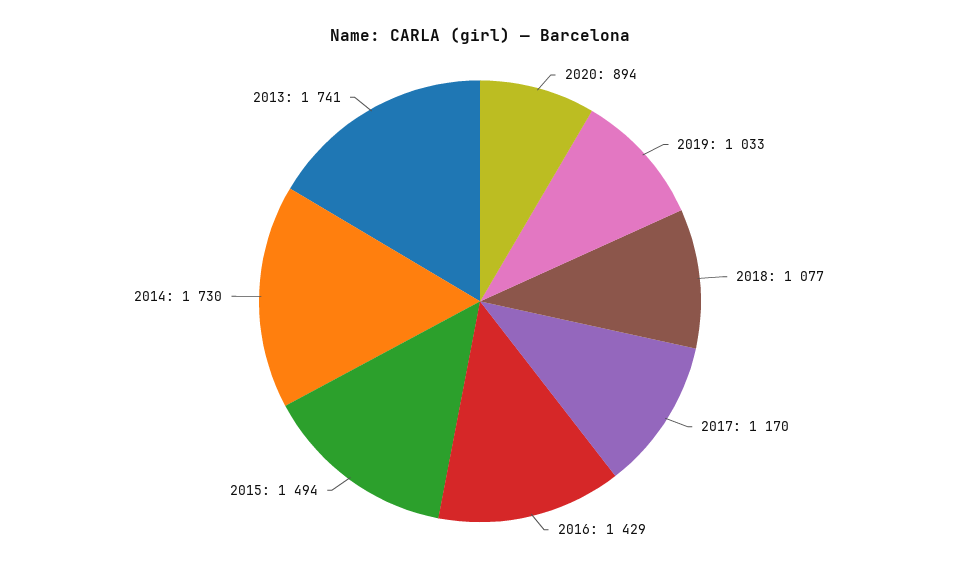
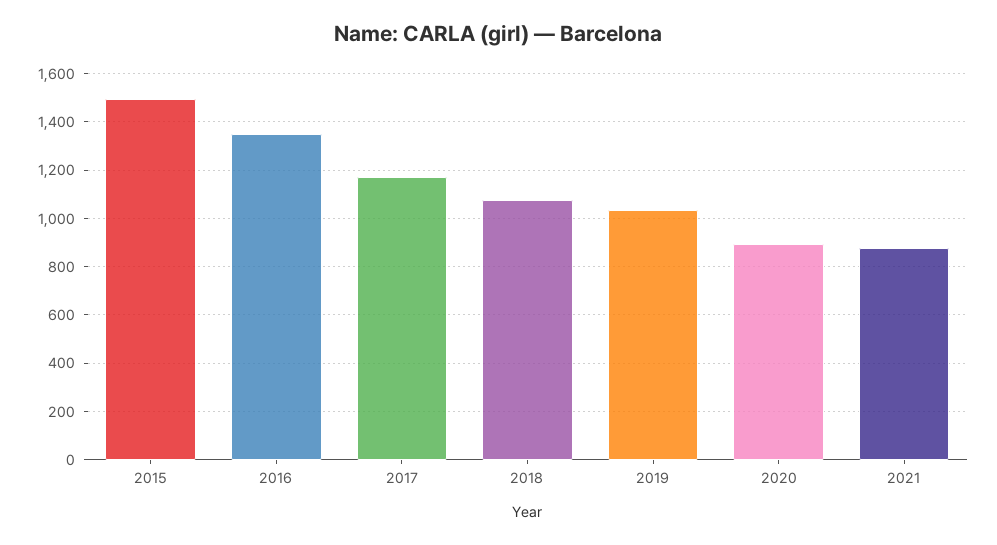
2016: 1429 -> 1350
2014: 1730 -> none
2013: 1741 -> none
2021: none -> 875

